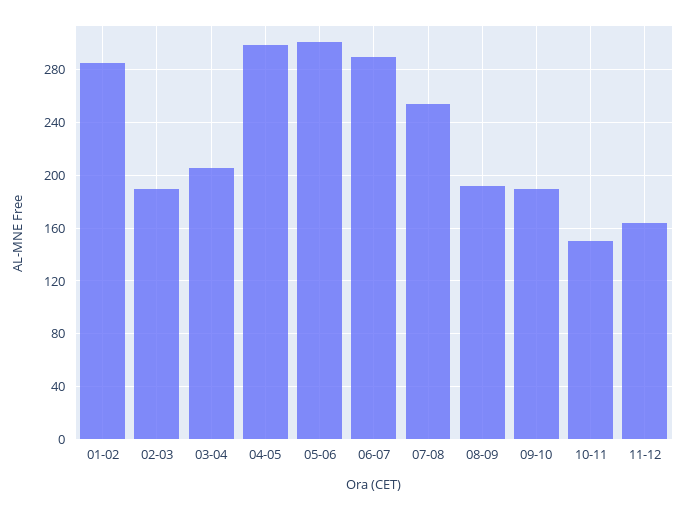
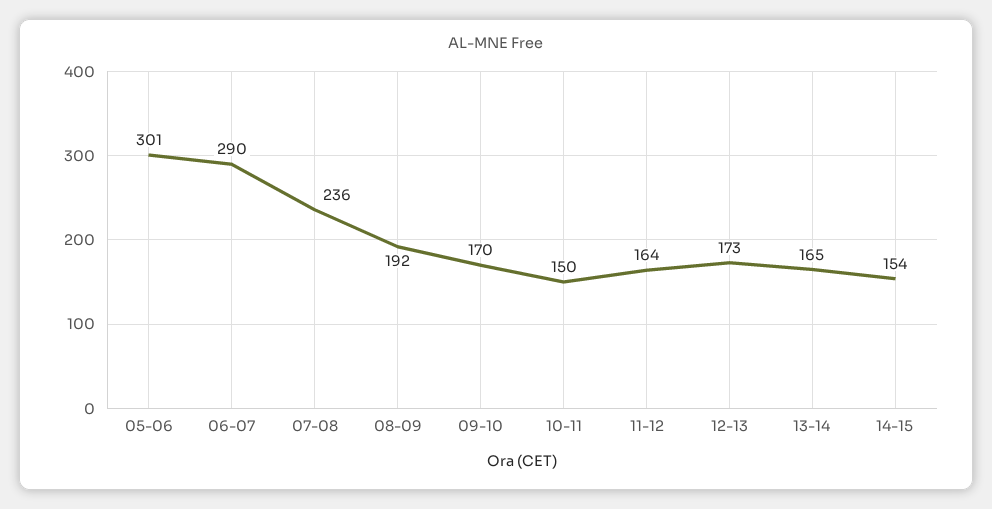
01-02: 285 -> none
02-03: 190 -> none
03-04: 205 -> none
04-05: 300 -> none
07-08: 255 -> 236
09-10: 190 -> 170
12-13: none -> 173
13-14: none -> 165
14-15: none -> 154

